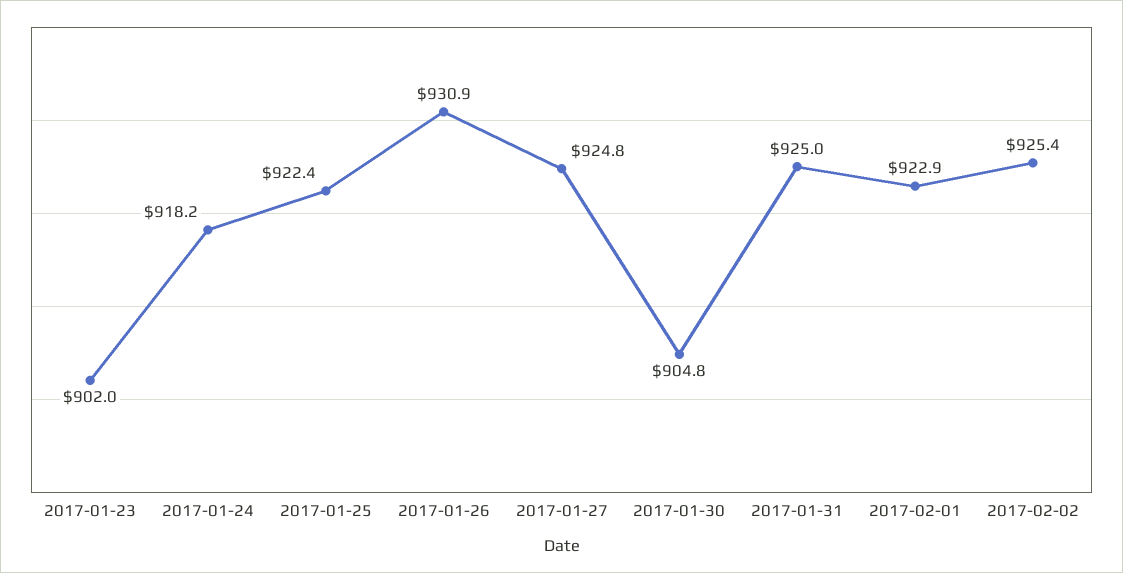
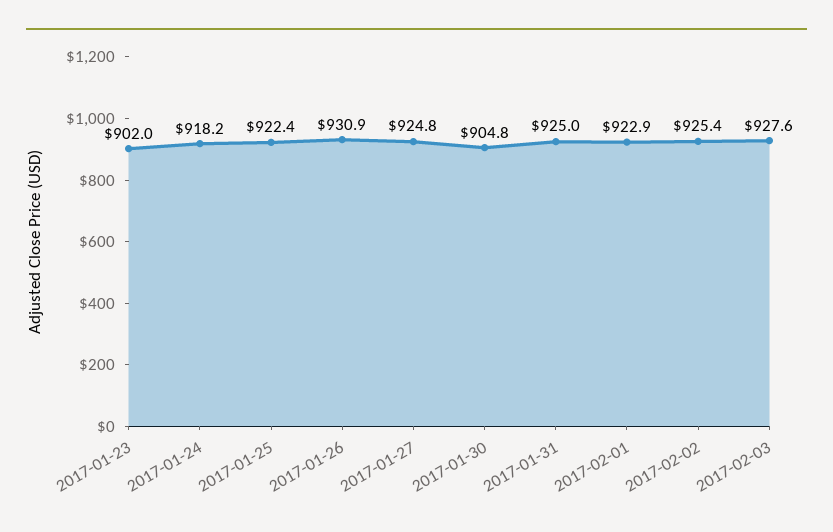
2017-02-03: none -> 927.6

